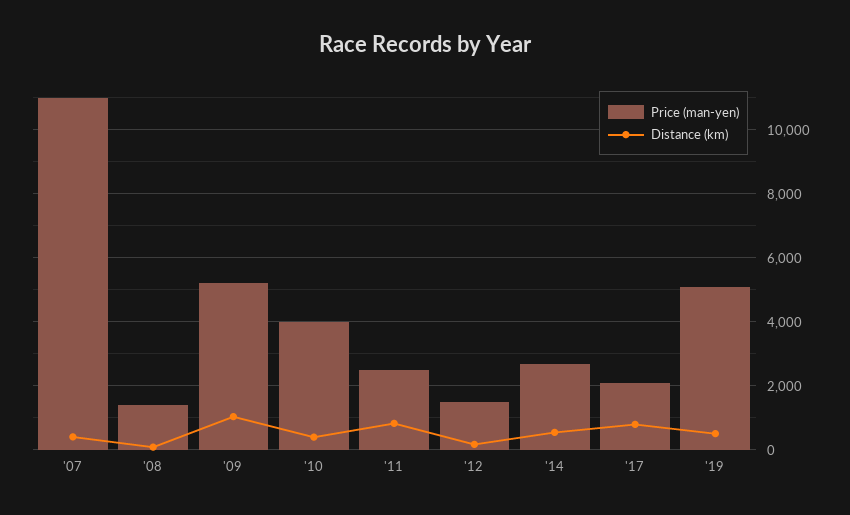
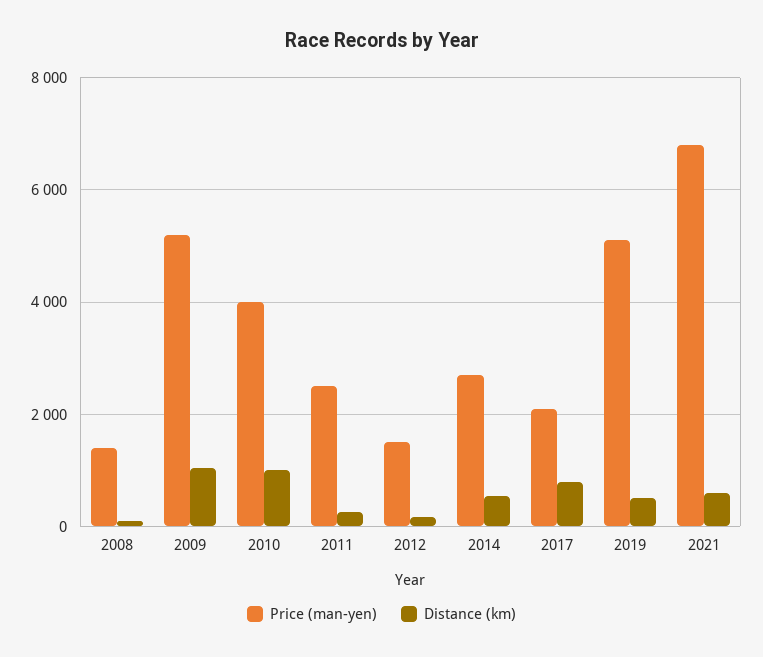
Price (man-yen), '07: 11000 -> none
Distance (km), '07: 400 -> none
Distance (km), '10: 400 -> 1000
Distance (km), '11: 800 -> 200
Price (man-yen), 2021: none -> 6800
Distance (km), 2021: none -> 600

